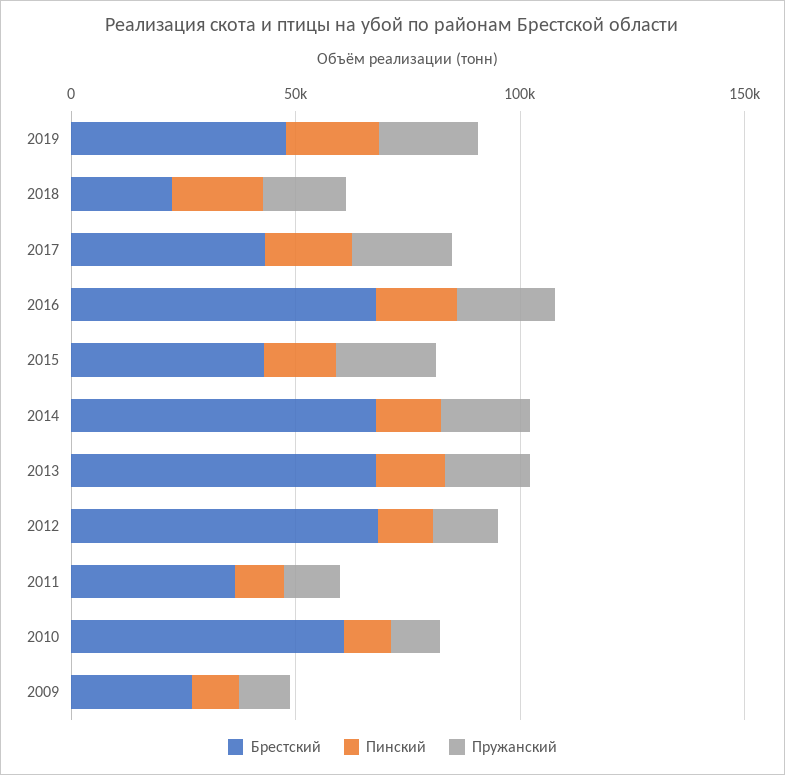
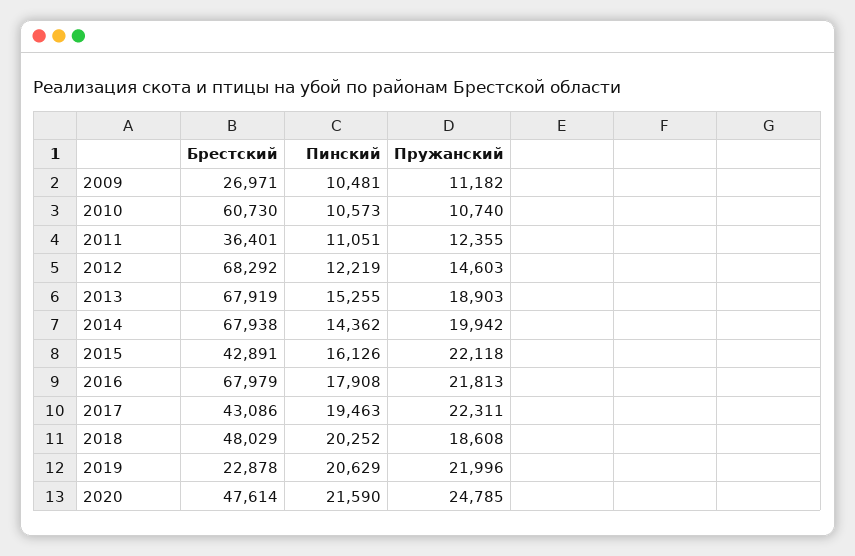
Брестский, 2019: 50000 -> 22878
Брестский, 2018: 20000 -> 48029
Брестский, 2020: none -> 47614
Пинский, 2020: none -> 21590
Пружанский, 2020: none -> 24785

